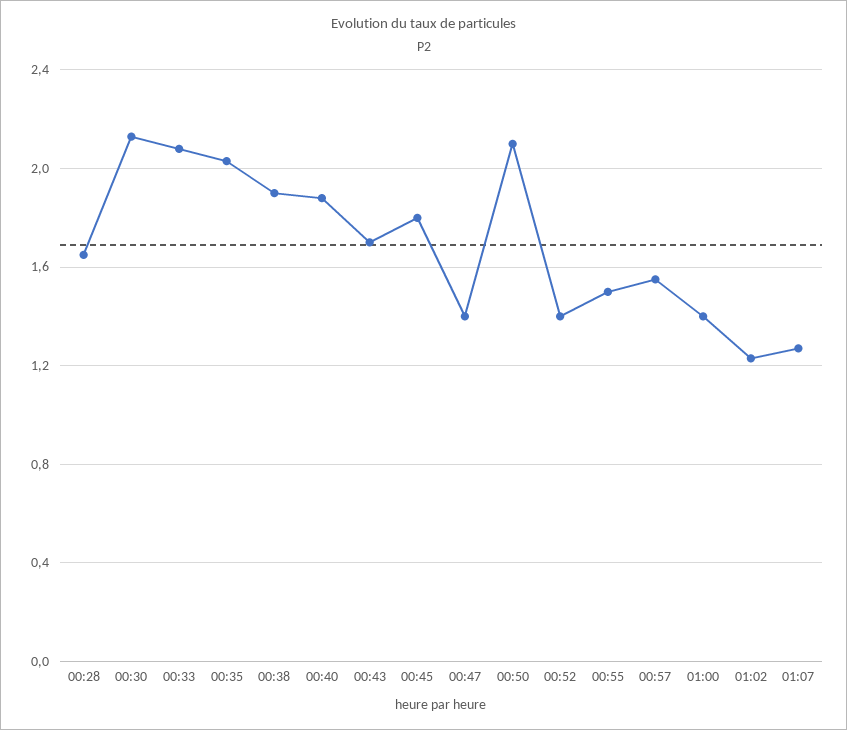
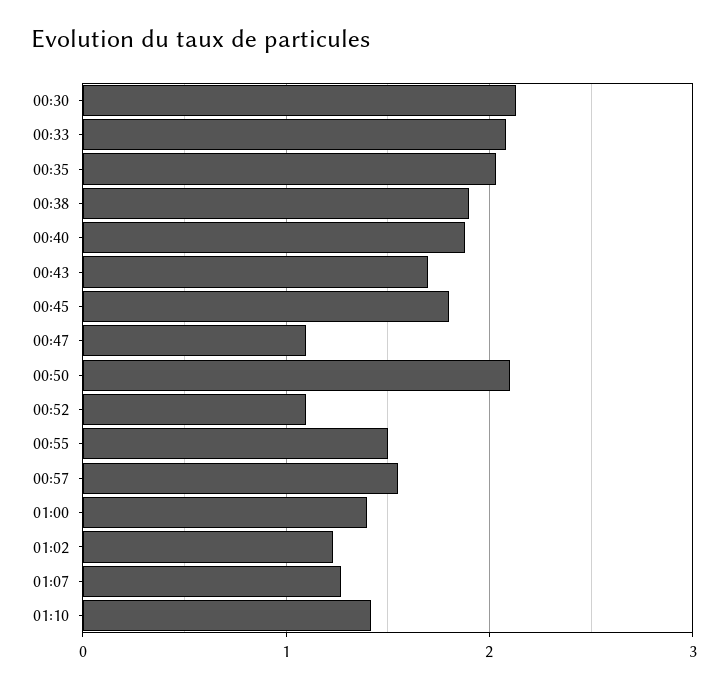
00:28: 1.65 -> none
00:47: 1.4 -> 1.1
00:52: 1.4 -> 1.1
01:10: none -> 1.4

